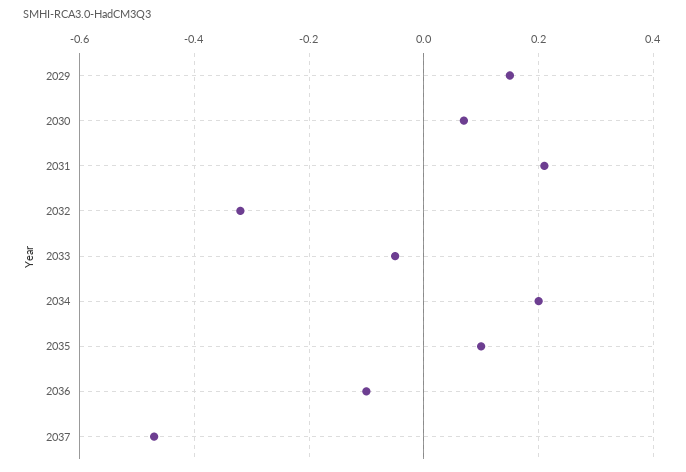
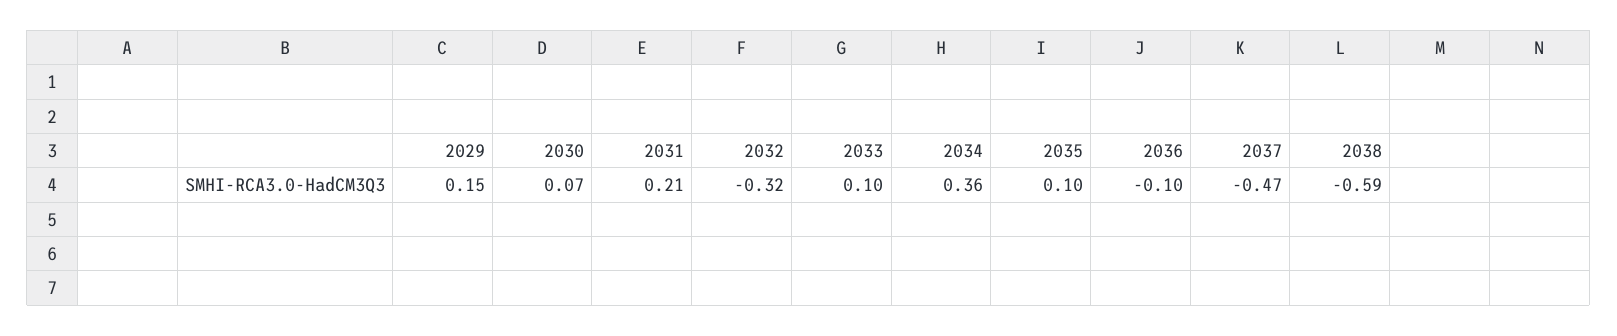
2033: -0.05 -> 0.1
2034: 0.2 -> 0.36
2038: none -> -0.59

